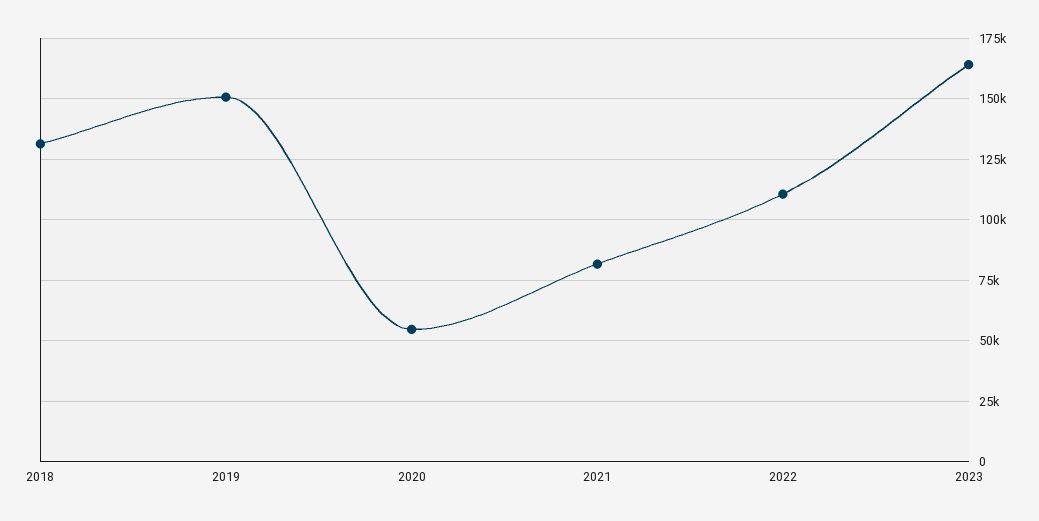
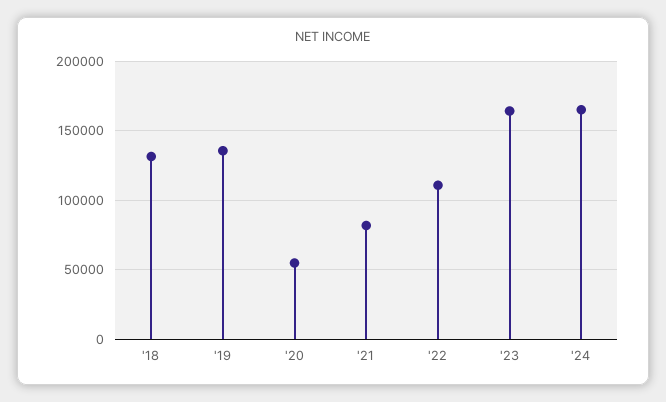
2019: 150000 -> 135000
'24: none -> 165000

